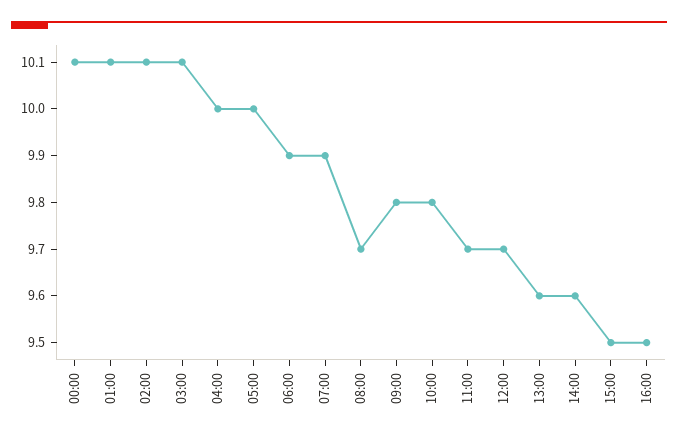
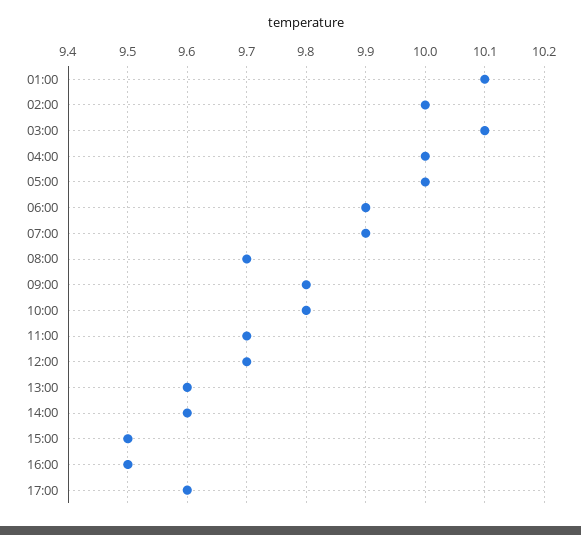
00:00: 10.1 -> none
02:00: 10.1 -> 10
17:00: none -> 9.6

